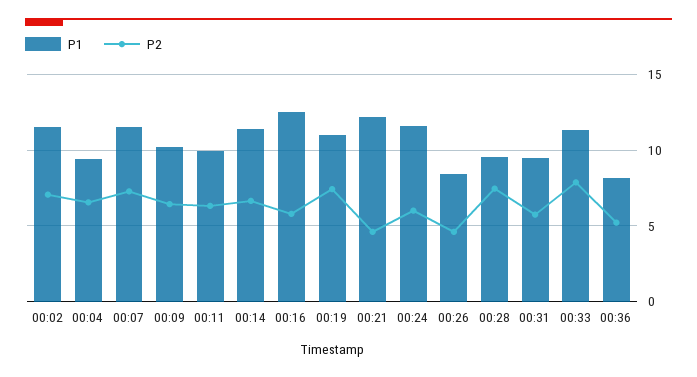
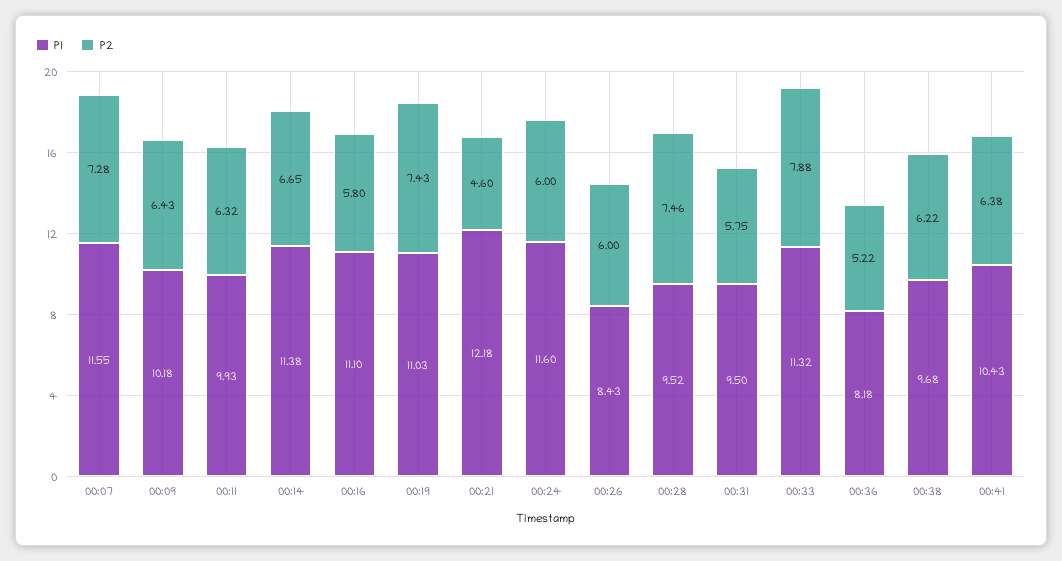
P1, 00:02: 11.5 -> none
P2, 00:02: 7 -> none
P1, 00:04: 9.5 -> none
P2, 00:04: 6.5 -> none
P1, 00:16: 12.5 -> 11.1
P2, 00:26: 4.5 -> 6
P1, 00:38: none -> 9.68
P2, 00:38: none -> 6.22
P1, 00:41: none -> 10.43
P2, 00:41: none -> 6.38

